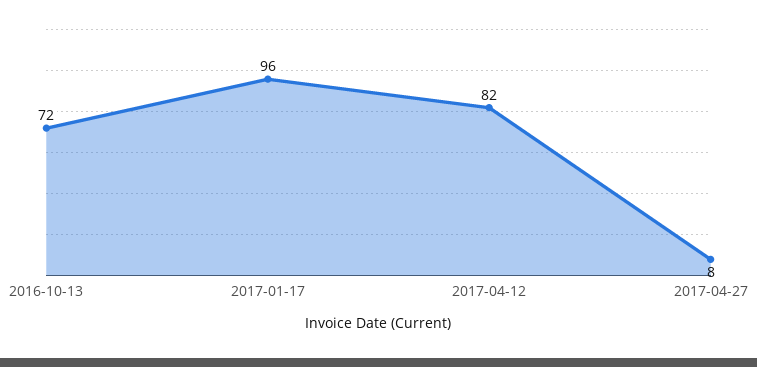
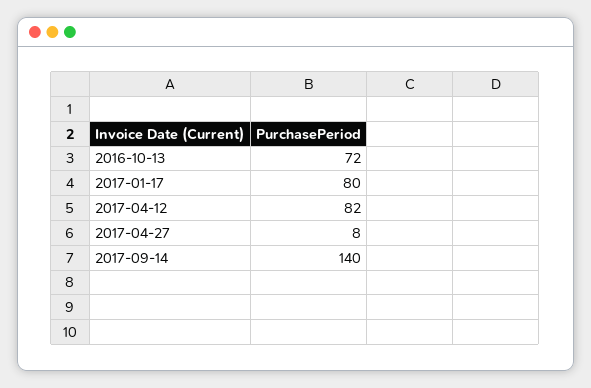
2017-01-17: 96 -> 80
2017-09-14: none -> 140

